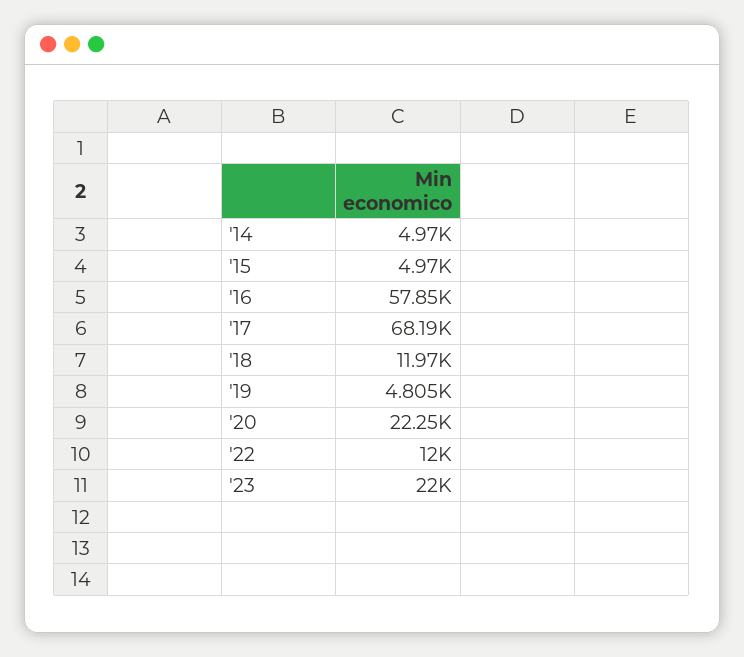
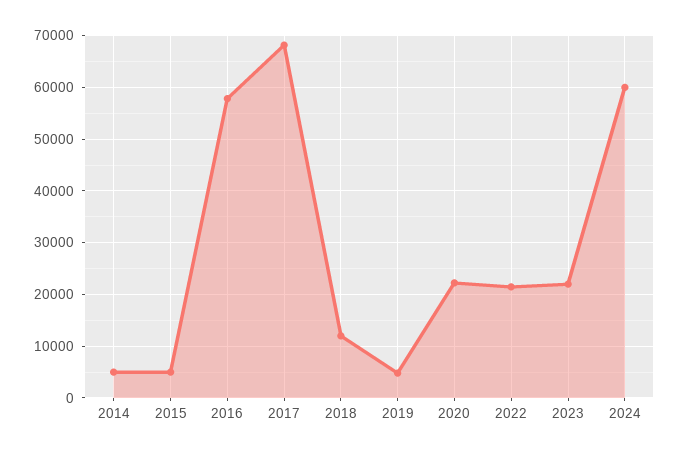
'22: 12000 -> 22000
2024: none -> 60000

